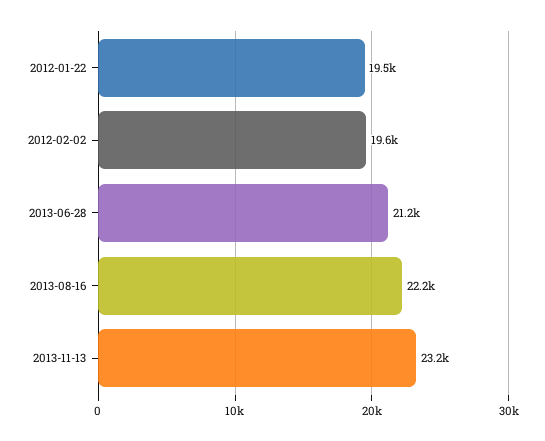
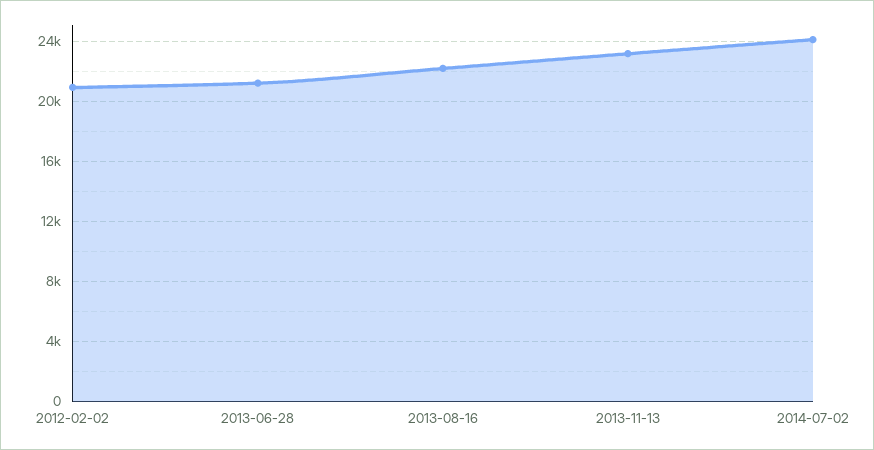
2012-01-22: 19500 -> none
2012-02-02: 19600 -> 21000
2014-07-02: none -> 24000

